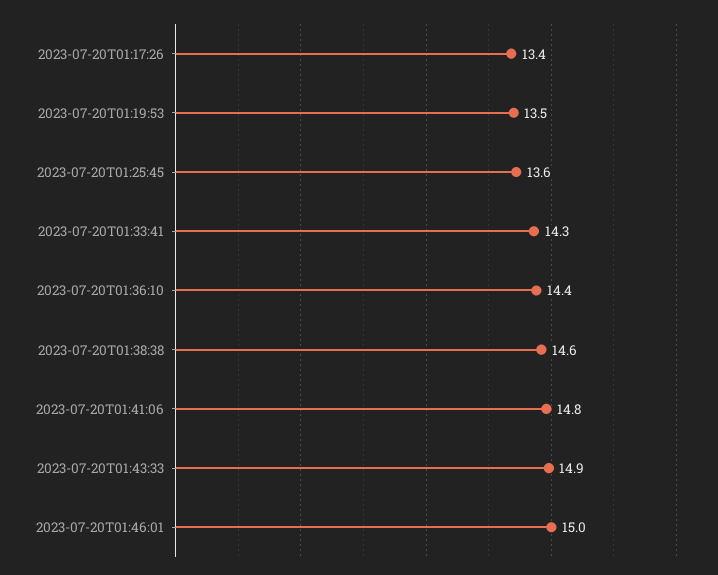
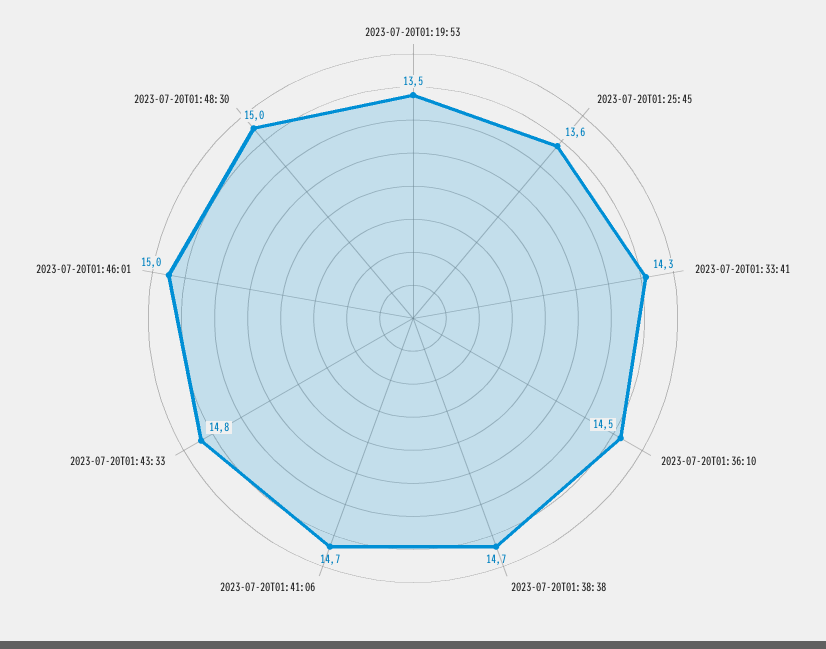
2023-07-20T01:17:26: 13.4 -> none
2023-07-20T01:36:10: 14.4 -> 14.5
2023-07-20T01:38:38: 14.6 -> 14.7
2023-07-20T01:41:06: 14.8 -> 14.7
2023-07-20T01:43:33: 14.9 -> 14.8
2023-07-20T01:48:30: none -> 15

